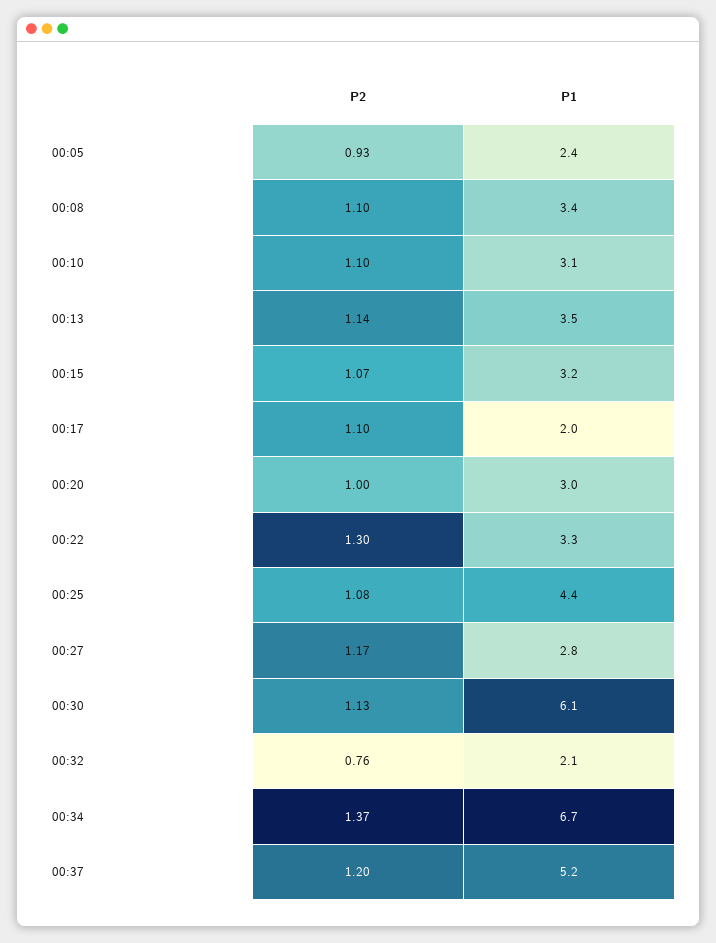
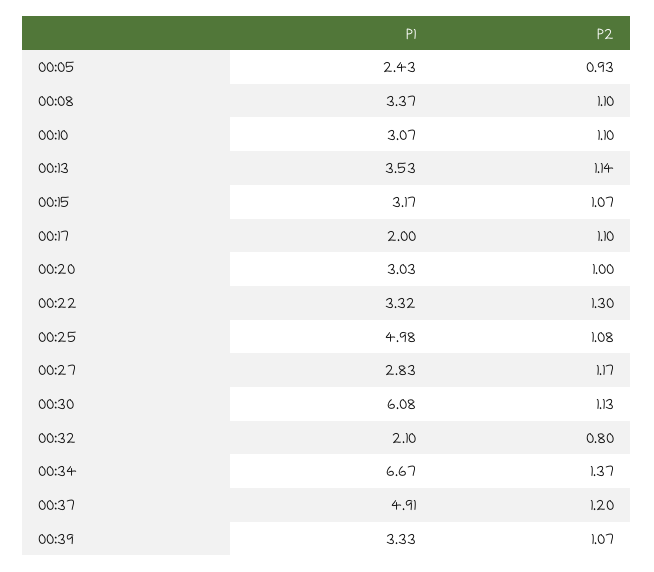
P1, 00:25: 4.4 -> 4.98
P2, 00:32: 0.76 -> 0.8
P1, 00:37: 5.2 -> 4.91
P1, 00:39: none -> 3.33
P2, 00:39: none -> 1.07

